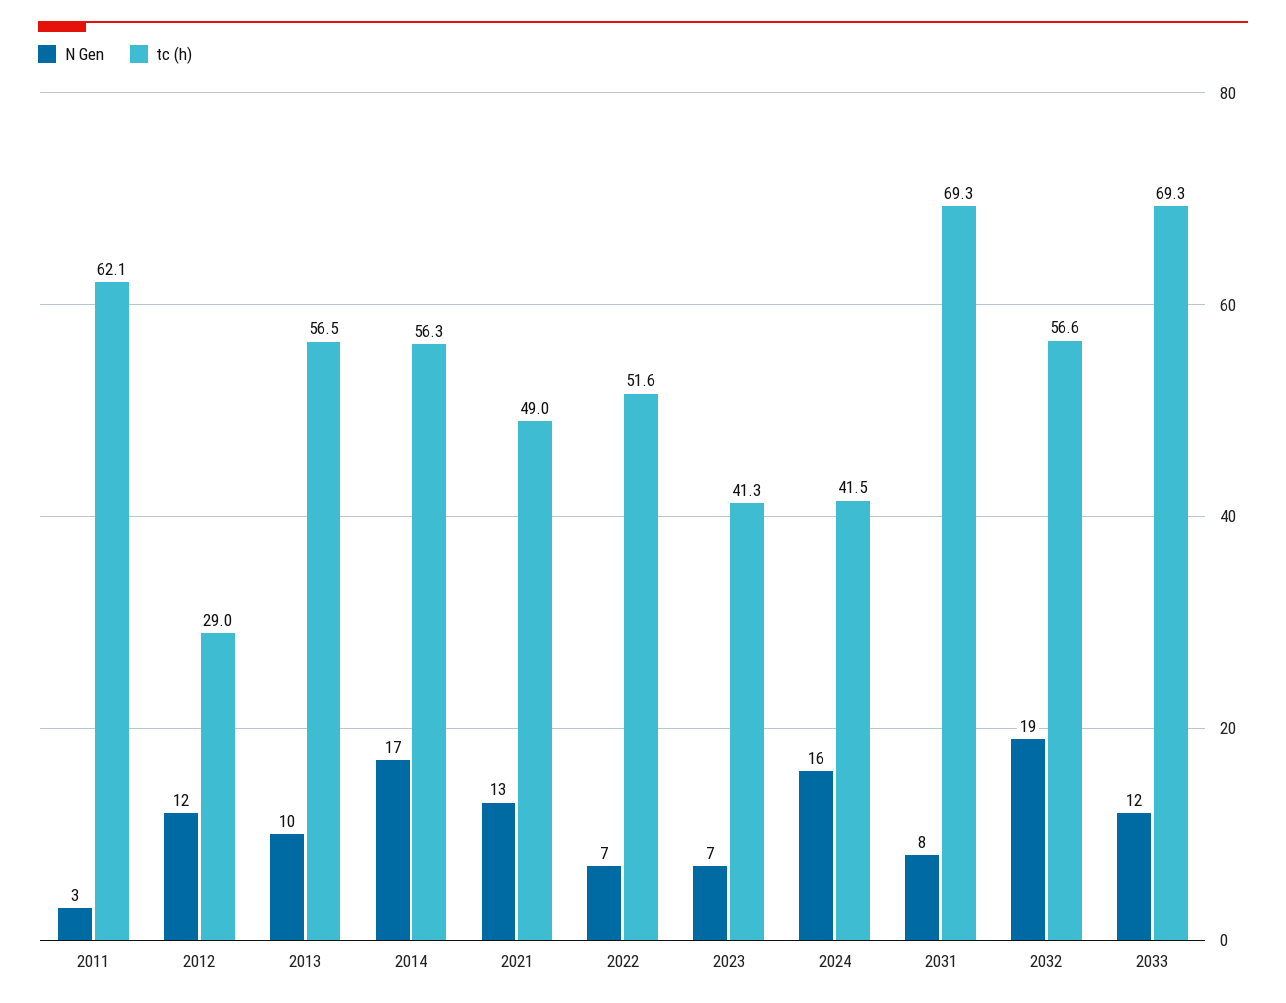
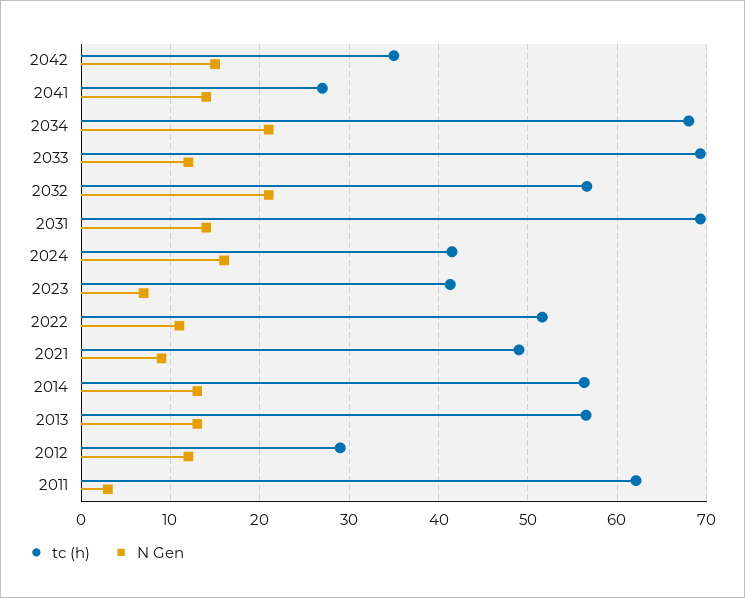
N Gen, 2013: 10 -> 13
N Gen, 2014: 17 -> 13
N Gen, 2021: 13 -> 9
N Gen, 2022: 7 -> 11
N Gen, 2031: 8 -> 14
N Gen, 2032: 19 -> 21
tc (h), 2042: none -> 35
N Gen, 2042: none -> 15
tc (h), 2041: none -> 27
N Gen, 2041: none -> 14
tc (h), 2034: none -> 68
N Gen, 2034: none -> 21

